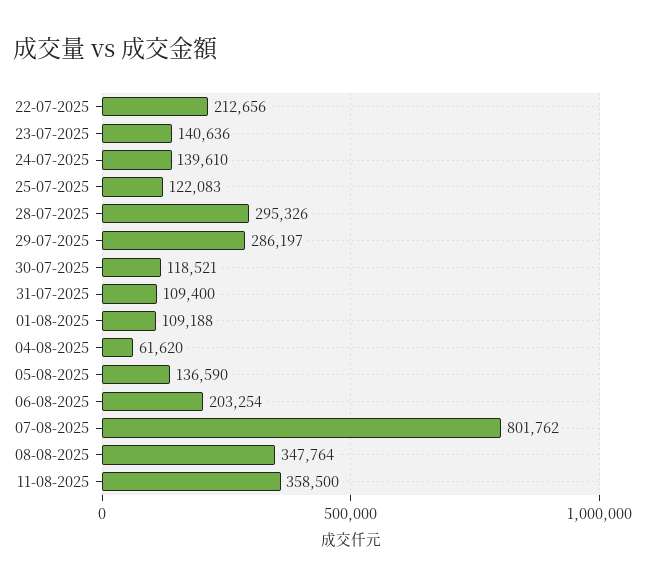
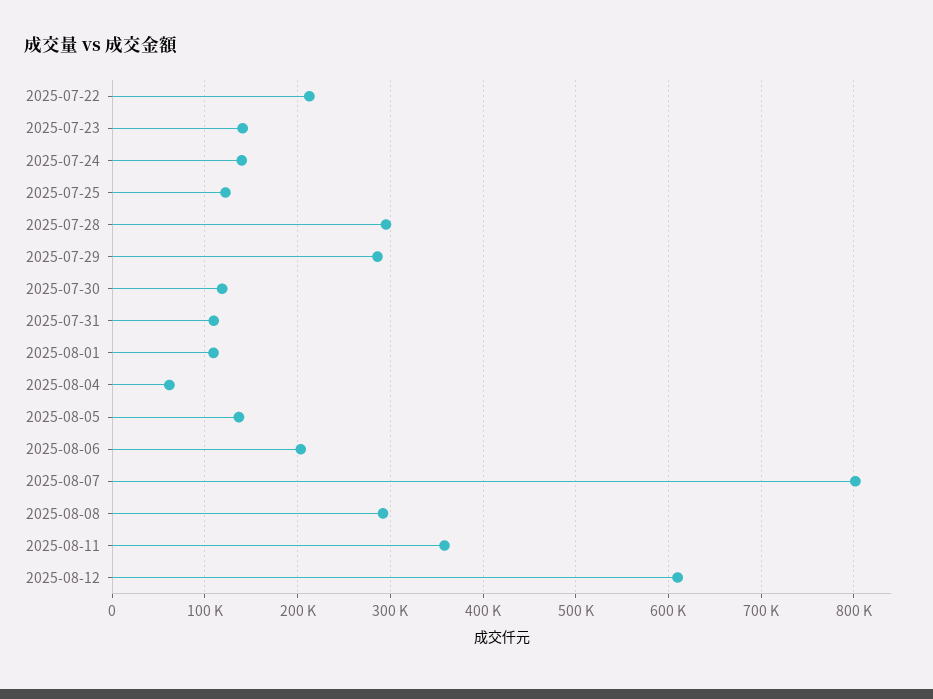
08-08-2025: 347764 -> 290000
2025-08-12: none -> 610000

